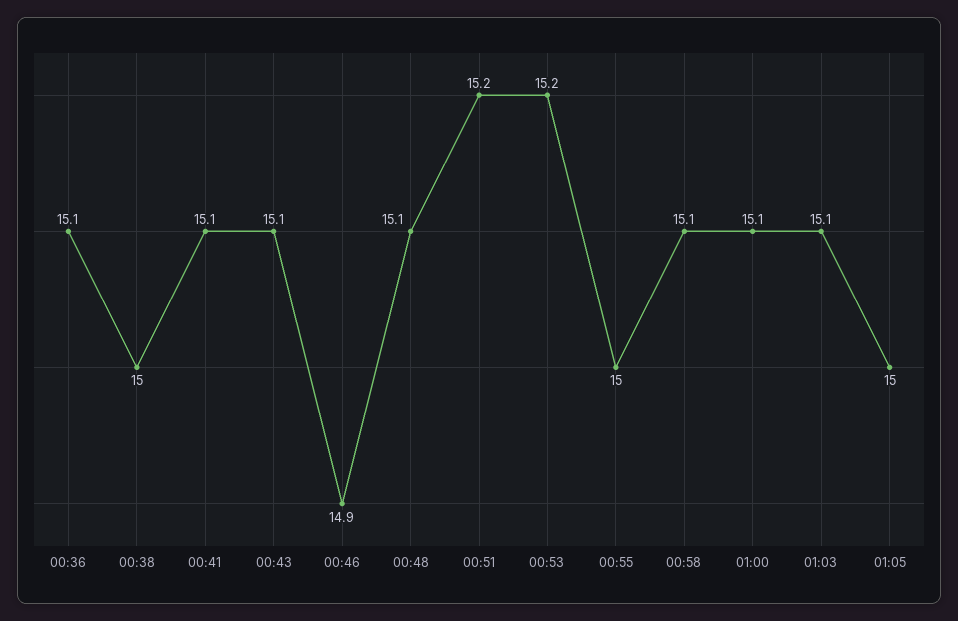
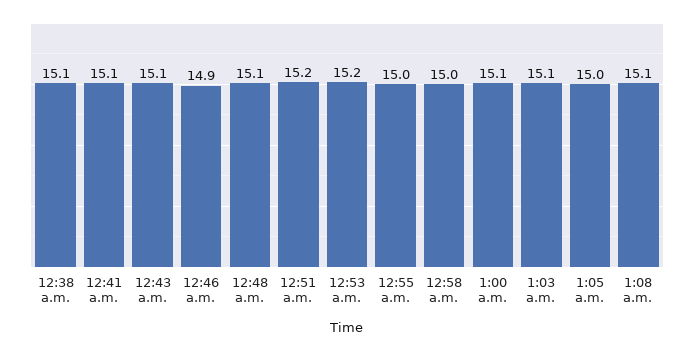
00:36: 15.1 -> none
00:38: 15 -> 15.1
00:58: 15.1 -> 15
1:08 a.m.: none -> 15.1

